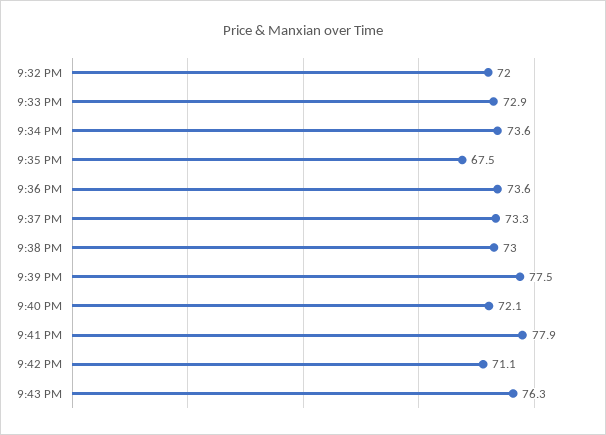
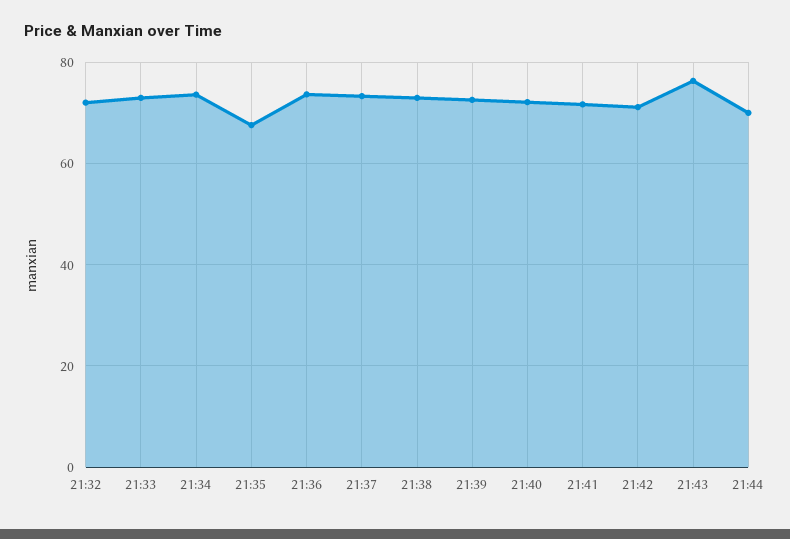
9:39 PM: 77.5 -> 72
9:41 PM: 77.9 -> 72
21:44: none -> 70

